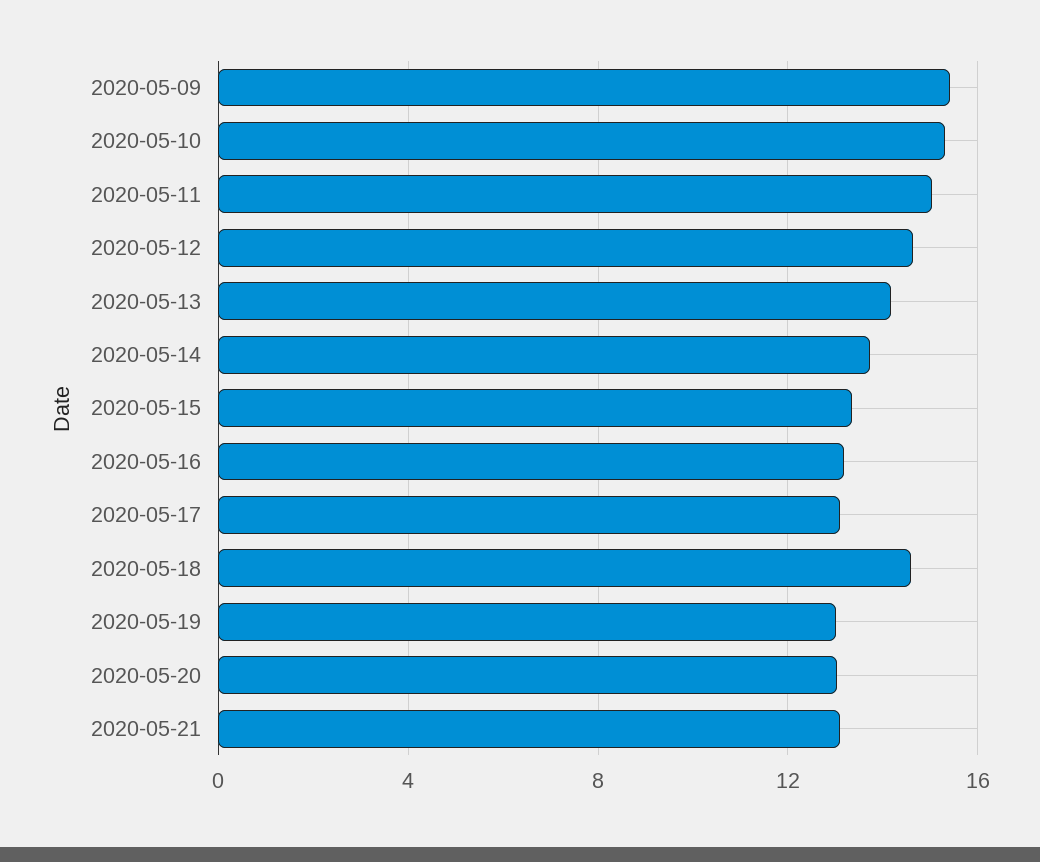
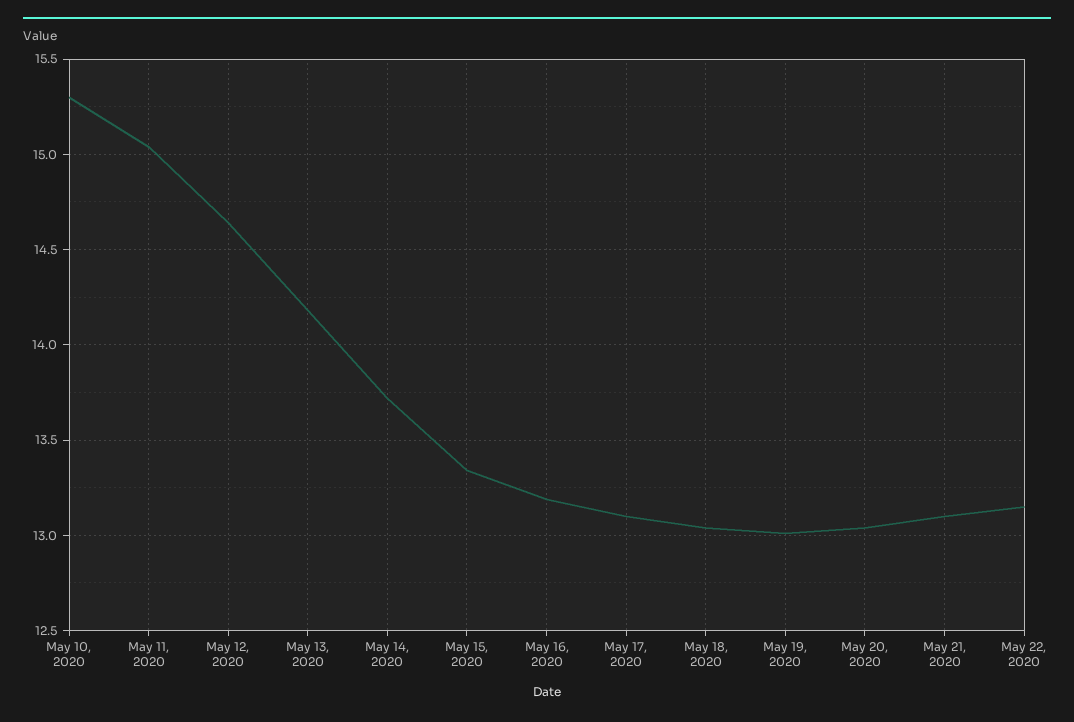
2020-05-09: 15.5 -> none
2020-05-18: 14.5 -> 13.05
May 22, 2020: none -> 13.15

